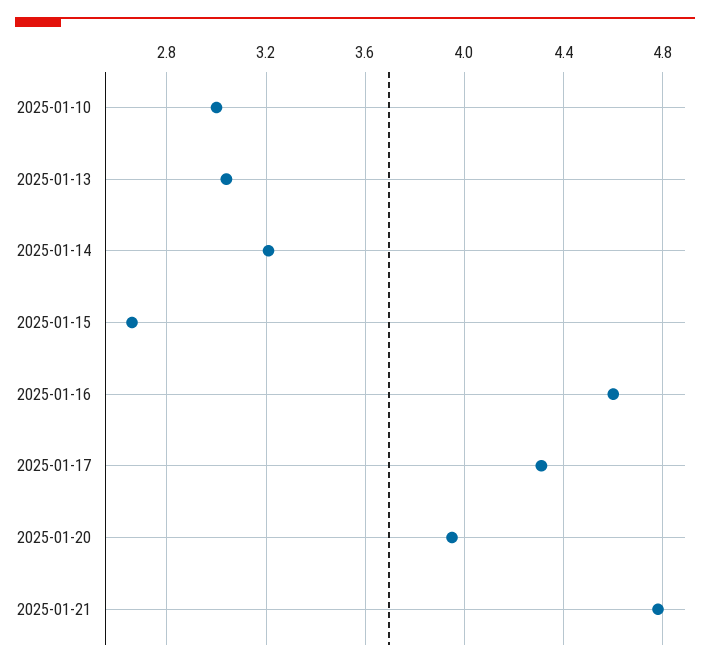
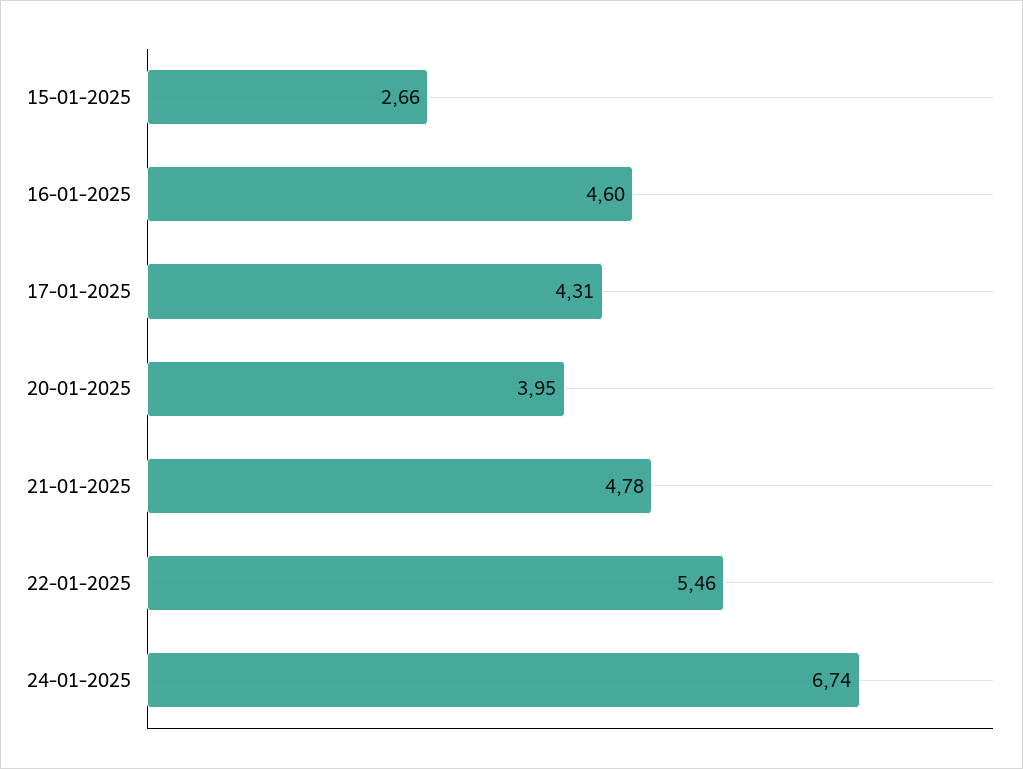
2025-01-10: 3 -> none
2025-01-13: 3.05 -> none
2025-01-14: 3.2 -> none
22-01-2025: none -> 5.46
24-01-2025: none -> 6.74

